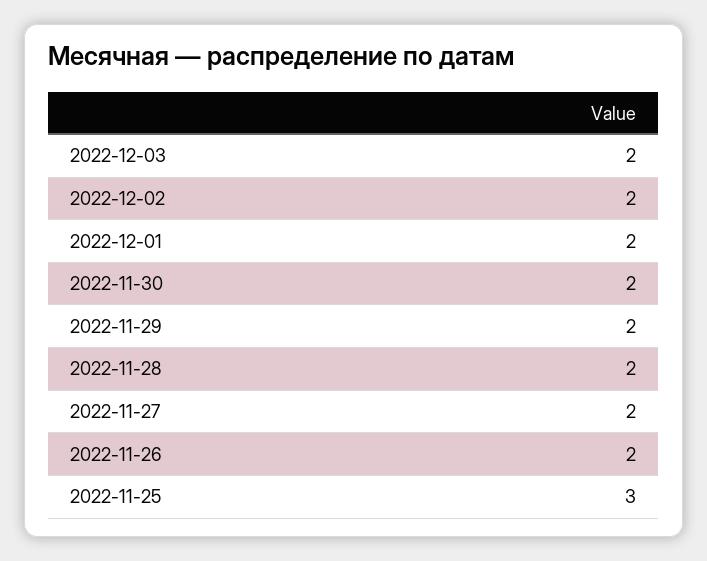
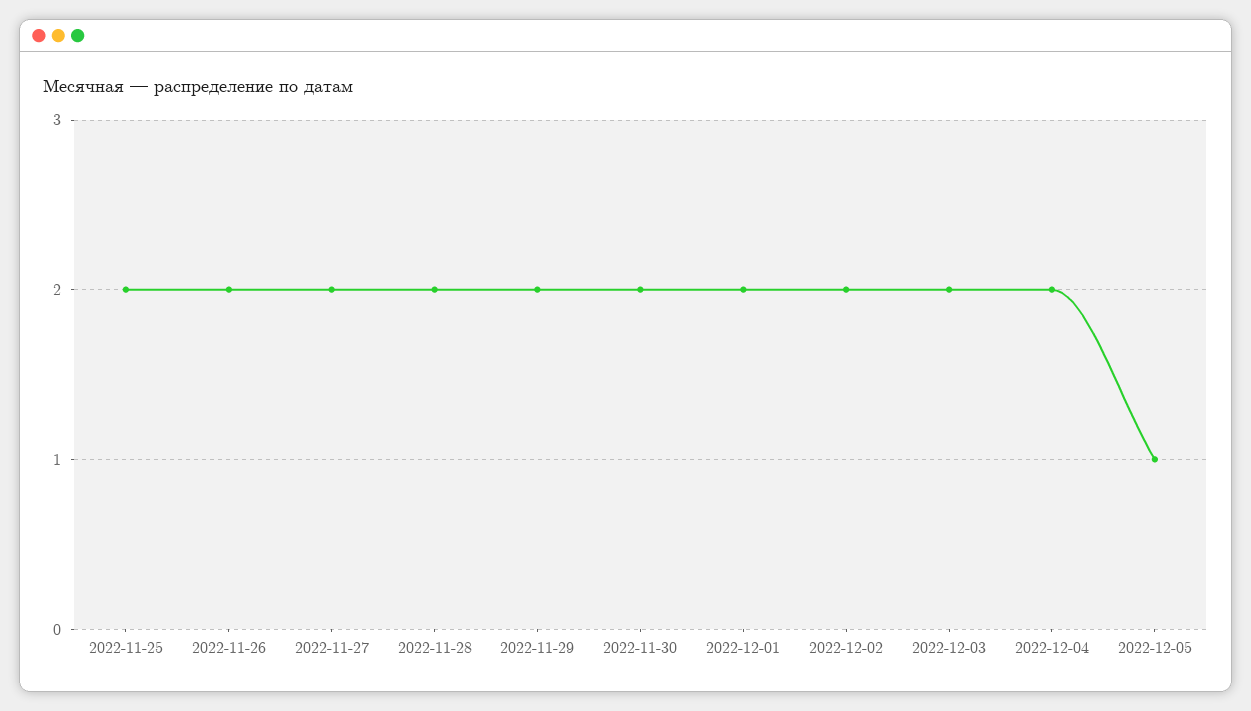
2022-11-25: 3 -> 2
2022-12-04: none -> 2
2022-12-05: none -> 1

